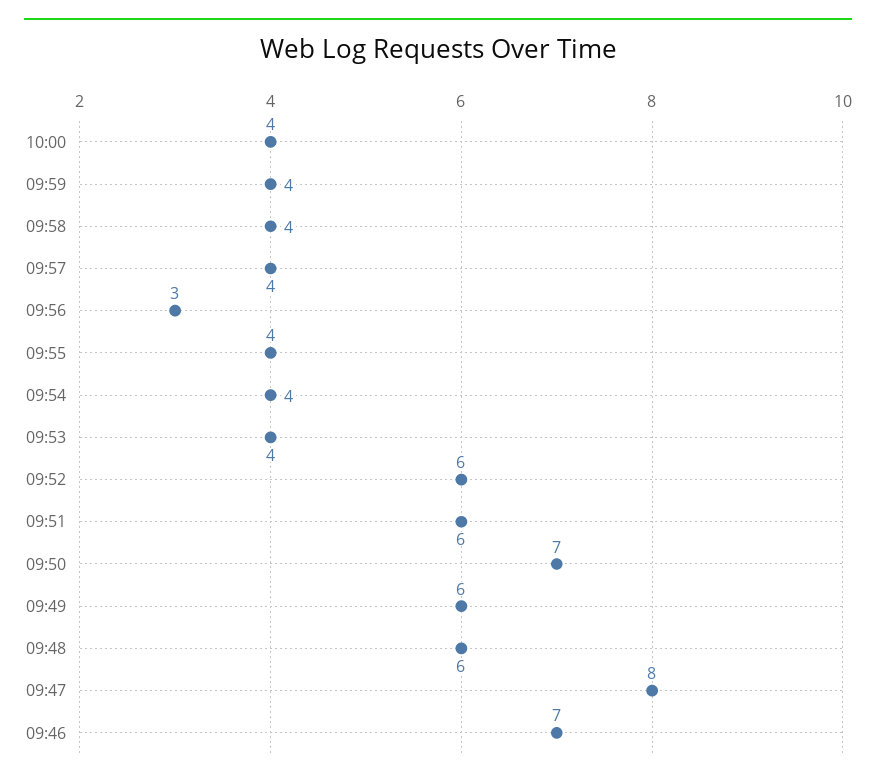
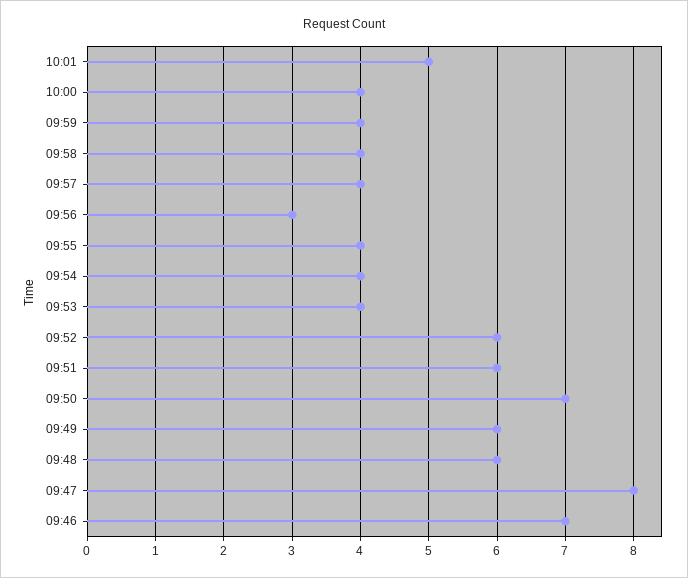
10:01: none -> 5

